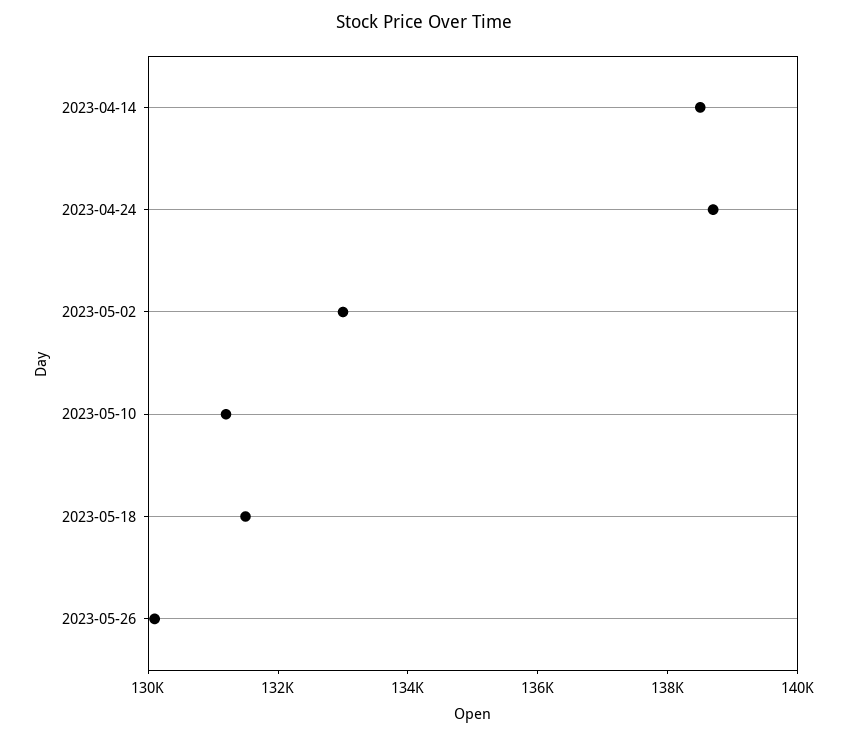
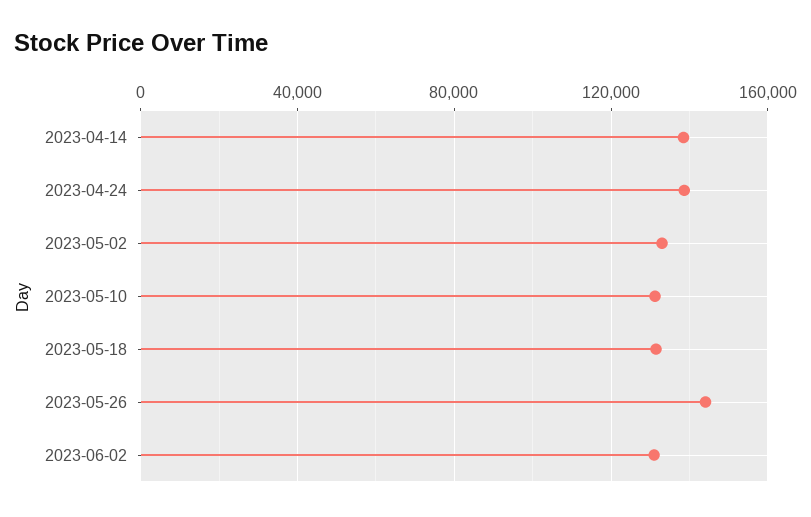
2023-05-26: 130000 -> 145000
2023-06-02: none -> 130000

